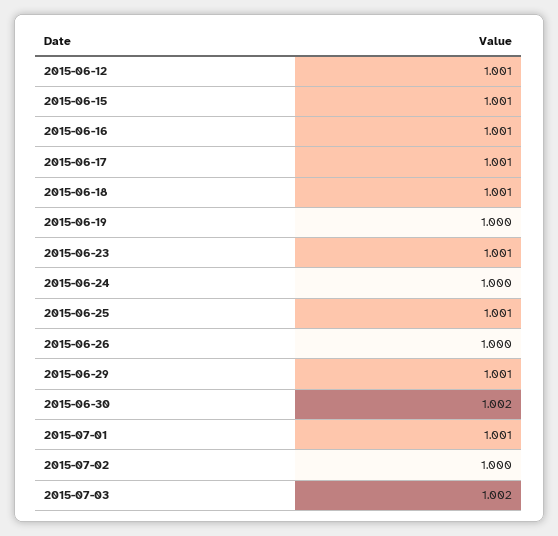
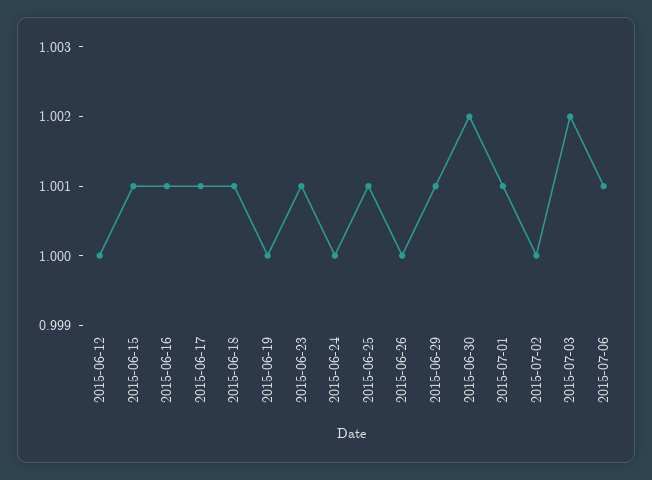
2015-06-12: 1.001 -> 1
2015-07-06: none -> 1.001

